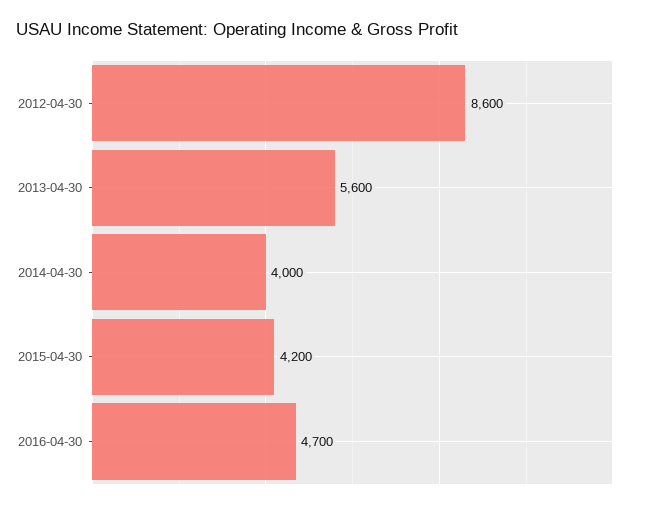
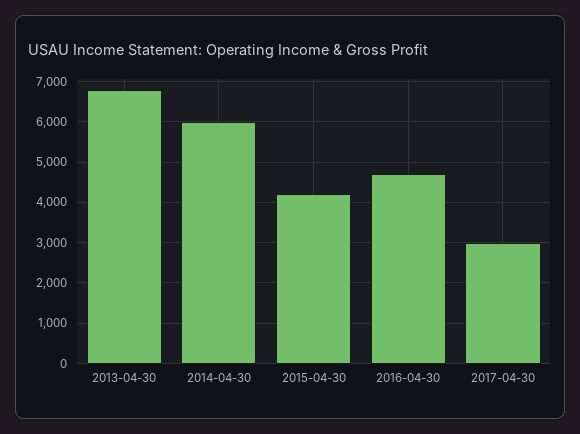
2012-04-30: 8600 -> none
2013-04-30: 5600 -> 6800
2014-04-30: 4000 -> 6000
2017-04-30: none -> 3000

